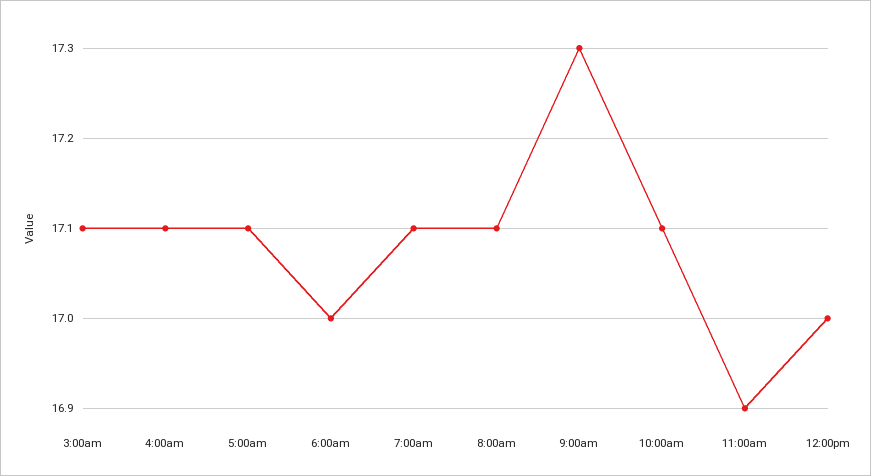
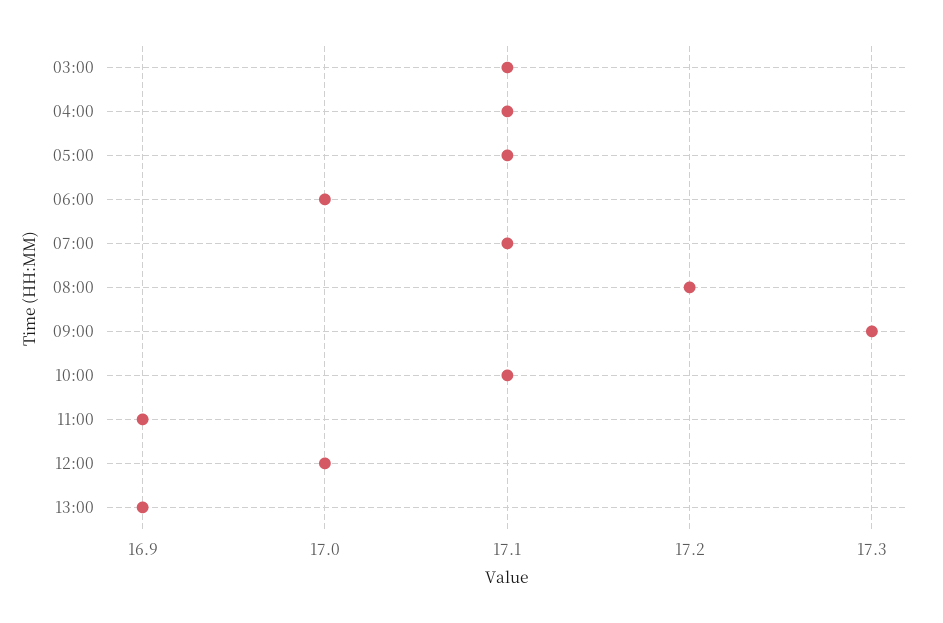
8:00am: 17.1 -> 17.2
13:00: none -> 16.9

